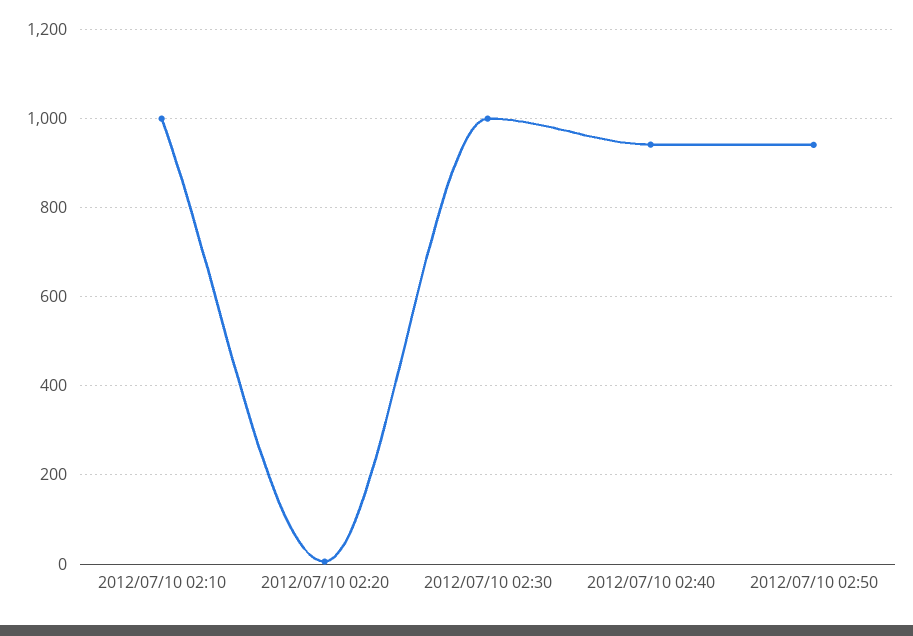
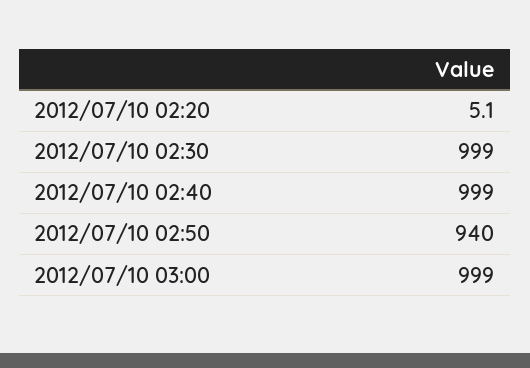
2012/07/10 02:10: 1000 -> none
2012/07/10 02:40: 940 -> 999
2012/07/10 03:00: none -> 999

